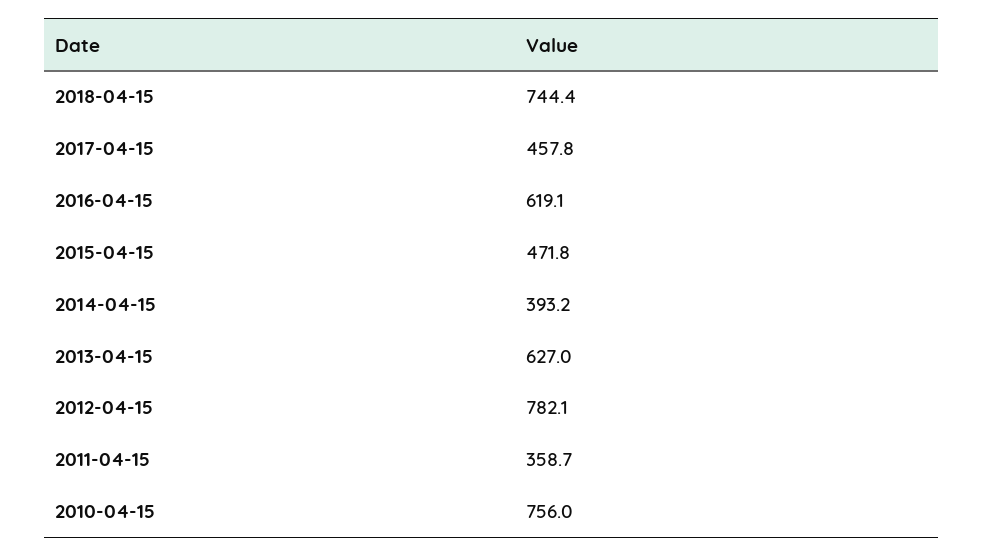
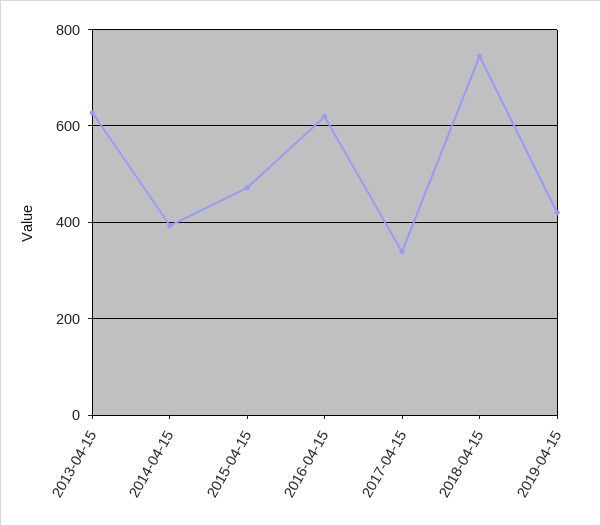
2017-04-15: 457.8 -> 340
2012-04-15: 782.1 -> none
2011-04-15: 358.7 -> none
2010-04-15: 756 -> none
2019-04-15: none -> 420

